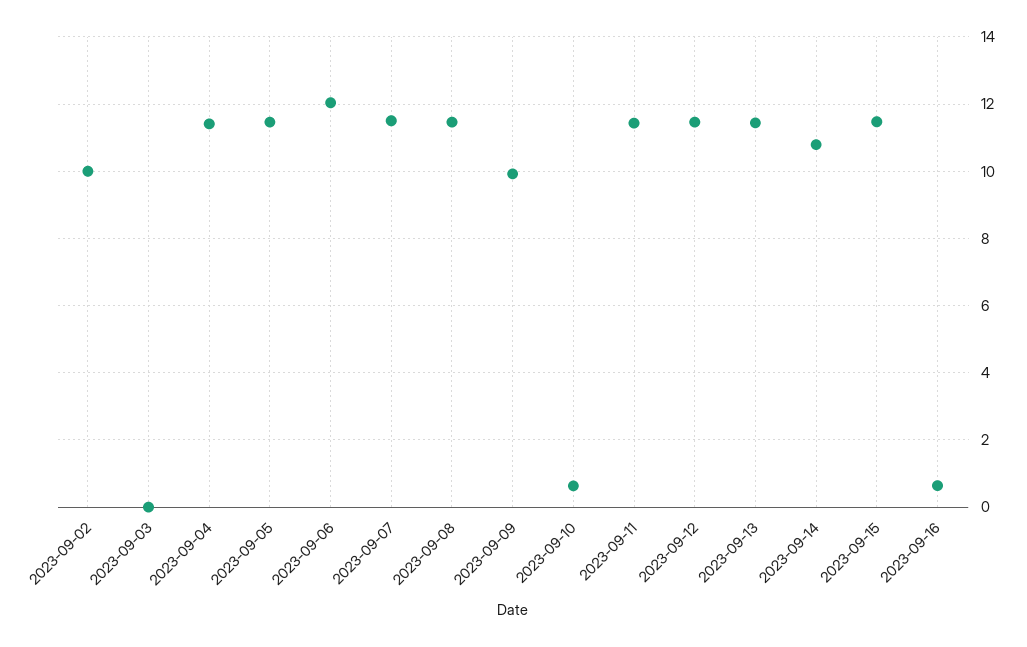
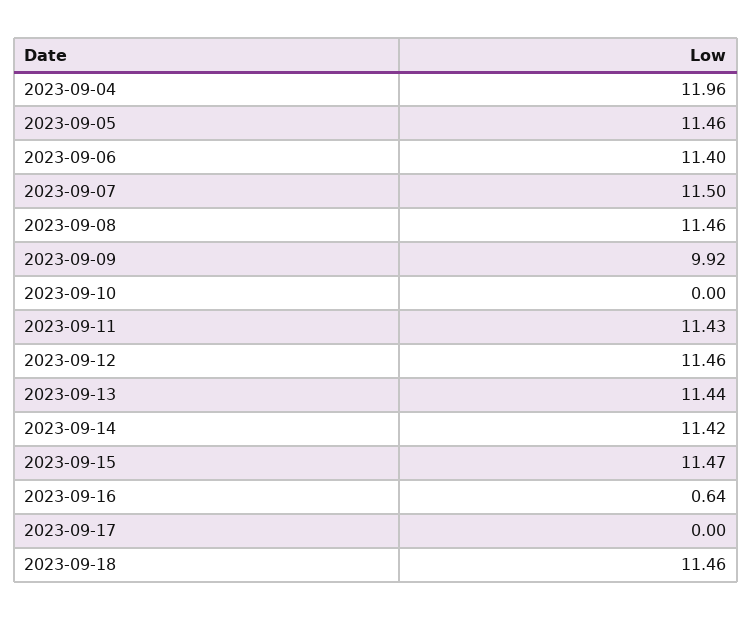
2023-09-02: 10 -> none
2023-09-03: 0 -> none
2023-09-04: 11.4 -> 11.96
2023-09-06: 12 -> 11.4
2023-09-10: 0.6 -> 0
2023-09-14: 10.8 -> 11.42
2023-09-17: none -> 0
2023-09-18: none -> 11.46

